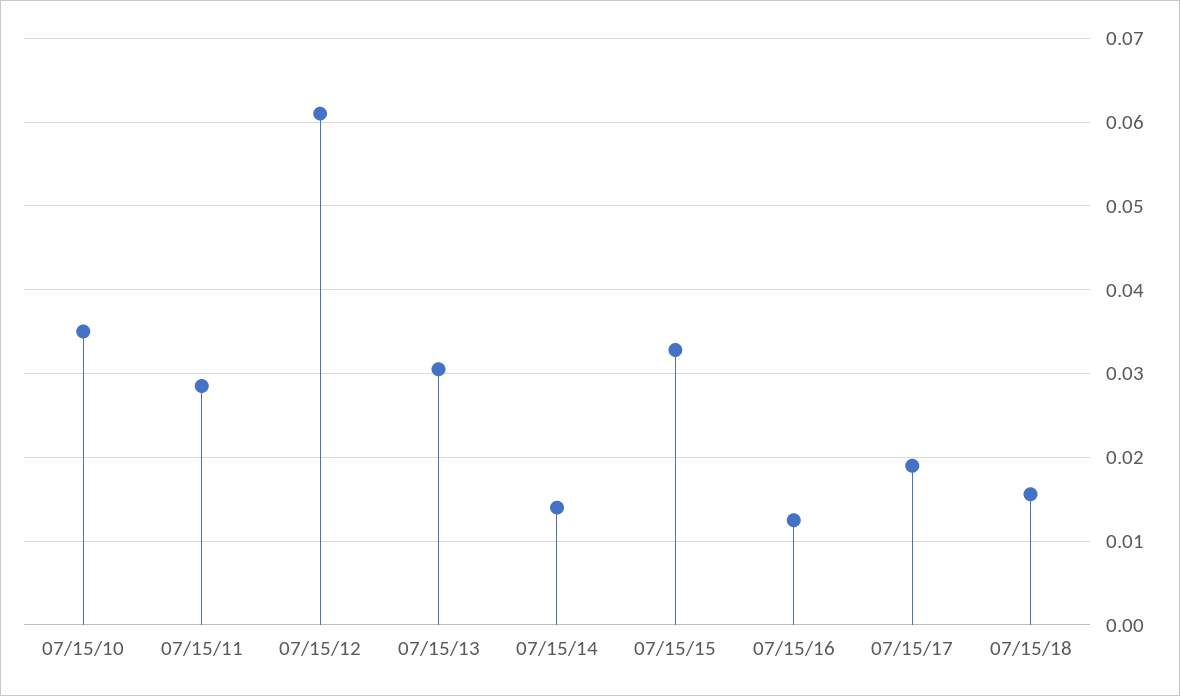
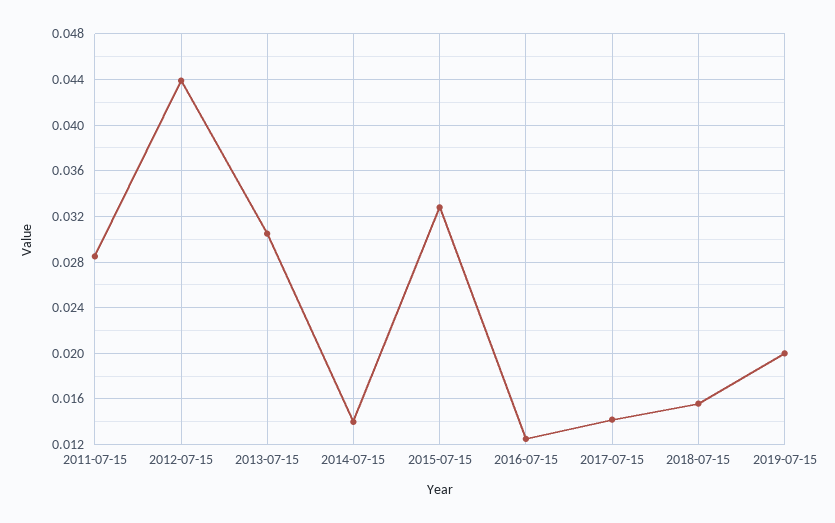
07/15/10: 0.035 -> none
07/15/12: 0.061 -> 0.044
07/15/17: 0.019 -> 0.014
2019-07-15: none -> 0.02

